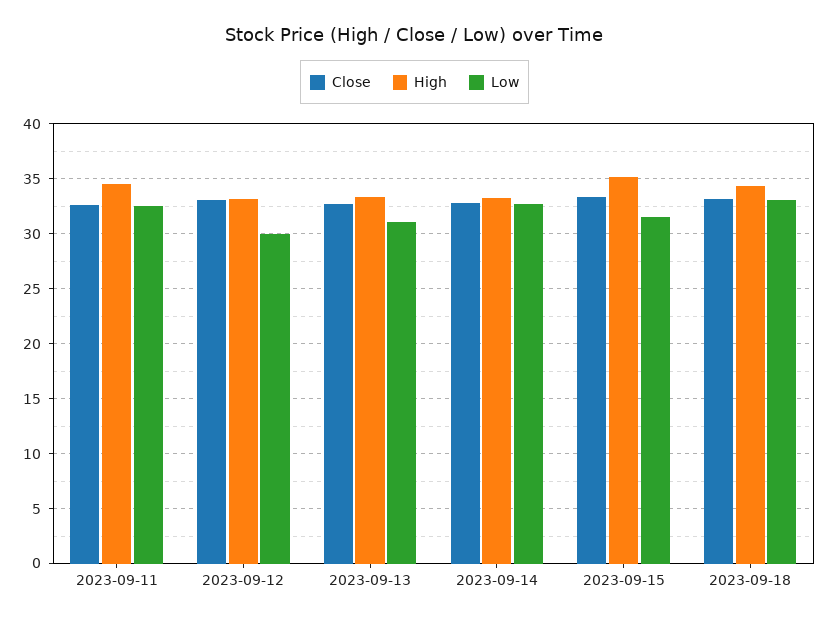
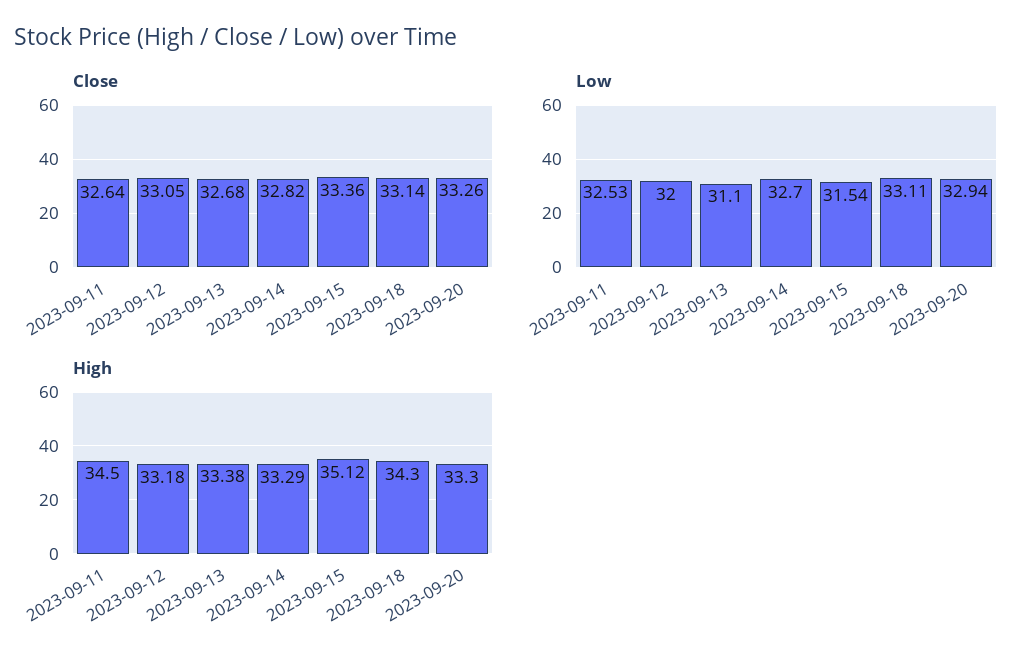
Low, 2023-09-12: 30 -> 32
Close, 2023-09-20: none -> 33.26
Low, 2023-09-20: none -> 32.94
High, 2023-09-20: none -> 33.3

